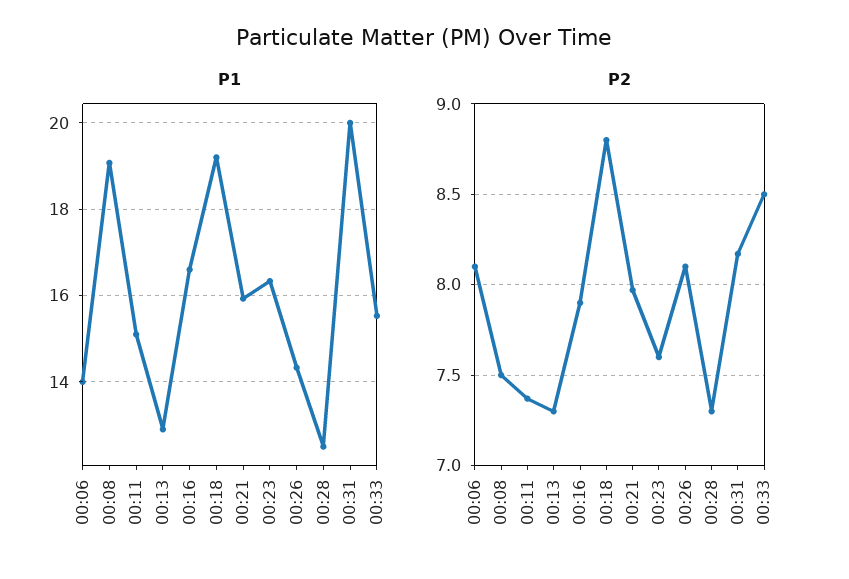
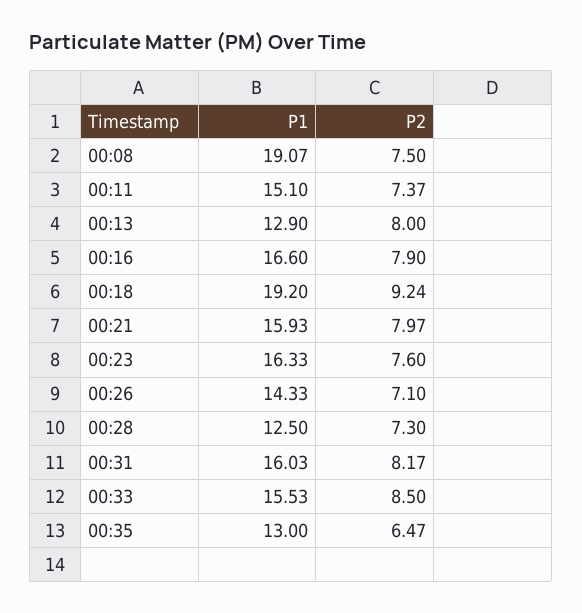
P1, 00:06: 14 -> none
P1, 00:31: 20 -> 16.03
P2, 00:06: 8.1 -> none
P2, 00:13: 7.3 -> 8
P2, 00:18: 8.8 -> 9.24
P2, 00:26: 8.1 -> 7.1
P1, 00:35: none -> 13
P2, 00:35: none -> 6.47

